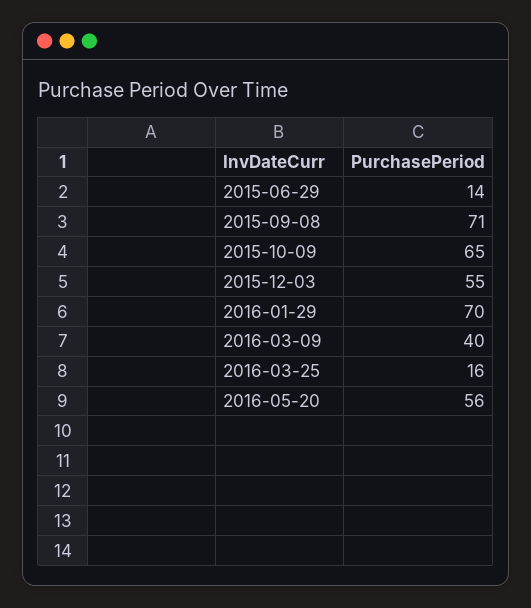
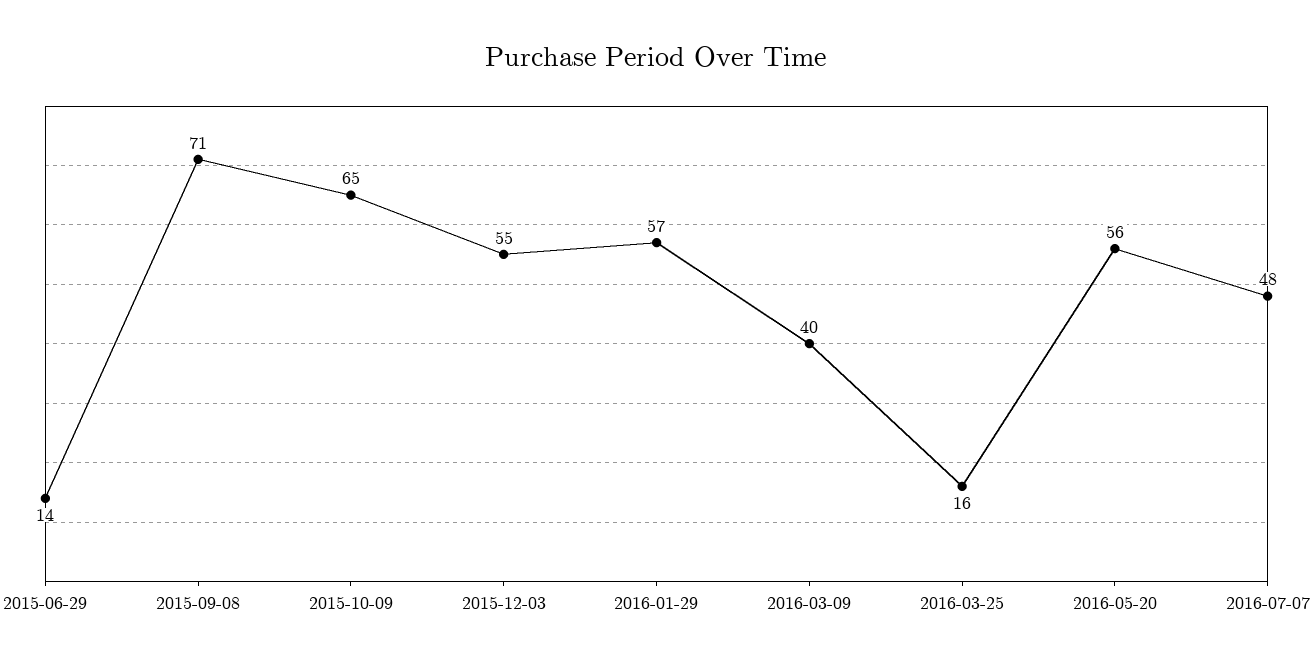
2016-01-29: 70 -> 57
2016-07-07: none -> 48

